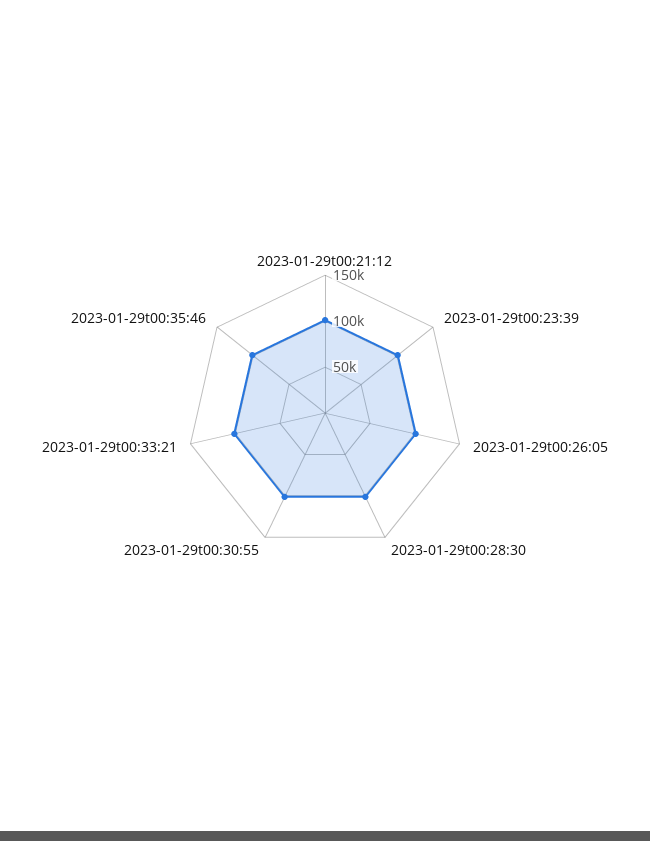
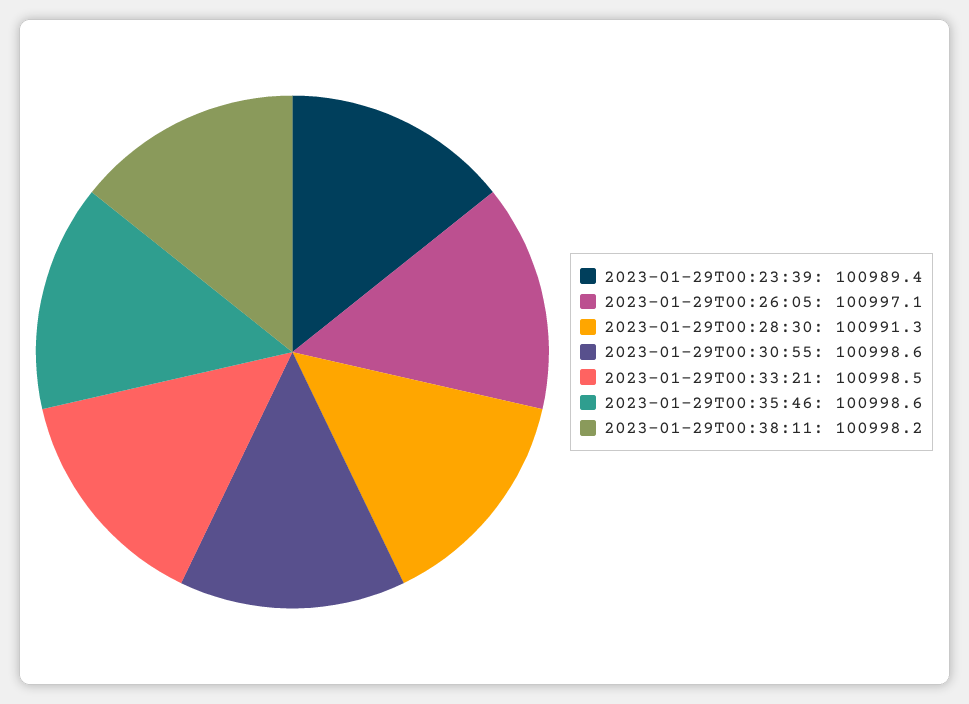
2023-01-29t00:21:12: 100000 -> none
2023-01-29T00:38:11: none -> 100998.2

